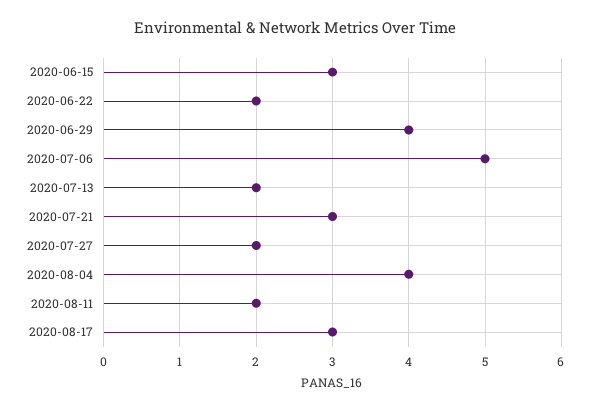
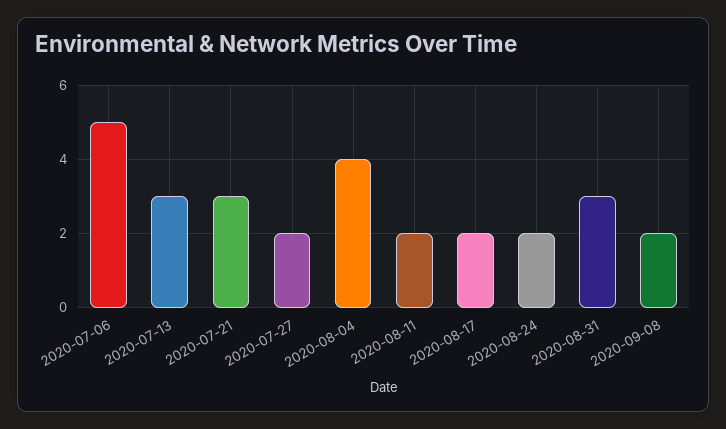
2020-06-15: 3 -> none
2020-06-22: 2 -> none
2020-06-29: 4 -> none
2020-07-13: 2 -> 3
2020-08-17: 3 -> 2
2020-08-24: none -> 2
2020-08-31: none -> 3
2020-09-08: none -> 2

